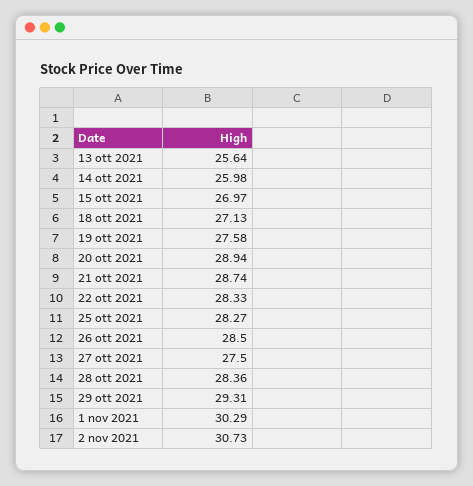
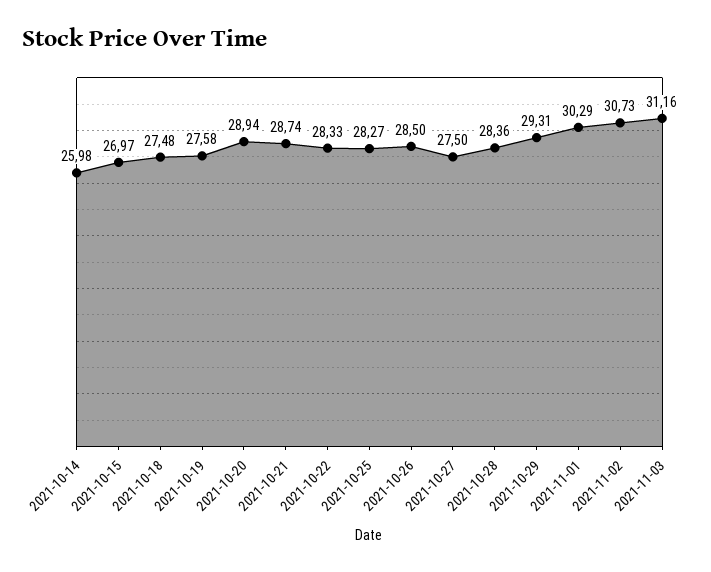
13 ott 2021: 25.64 -> none
18 ott 2021: 27.13 -> 27.48
2021-11-03: none -> 31.16

